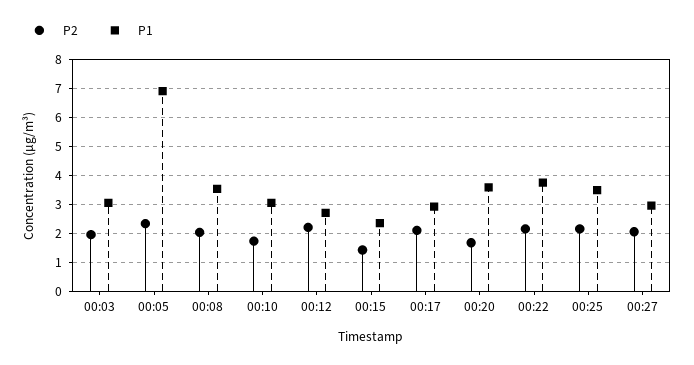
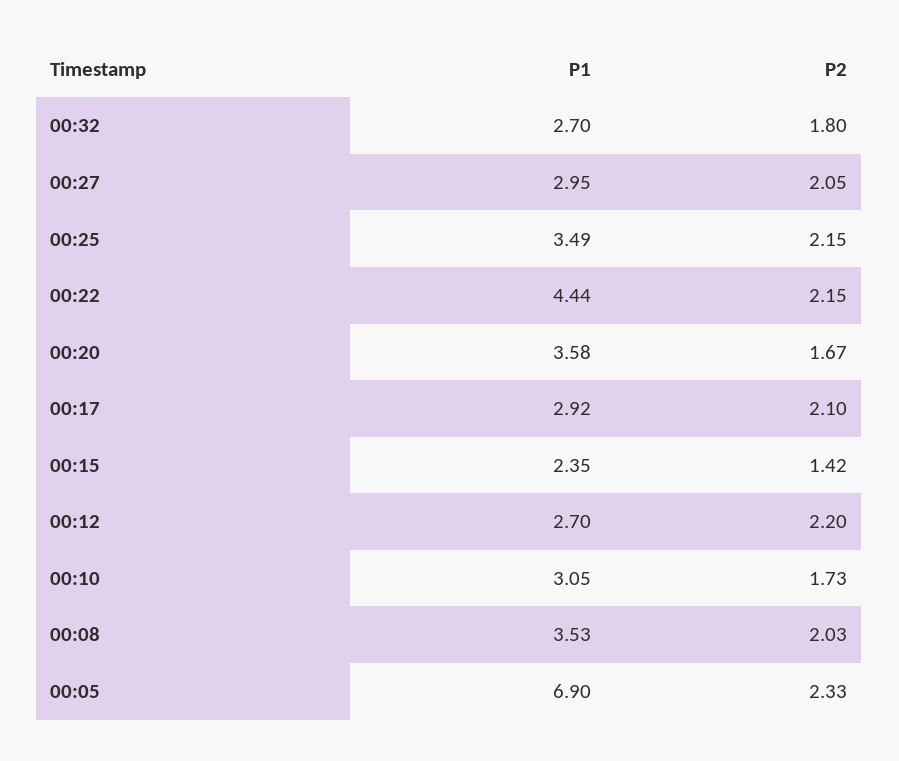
P2, 00:03: 2 -> none
P1, 00:03: 3 -> none
P1, 00:22: 3.75 -> 4.44
P1, 00:32: none -> 2.7
P2, 00:32: none -> 1.8

